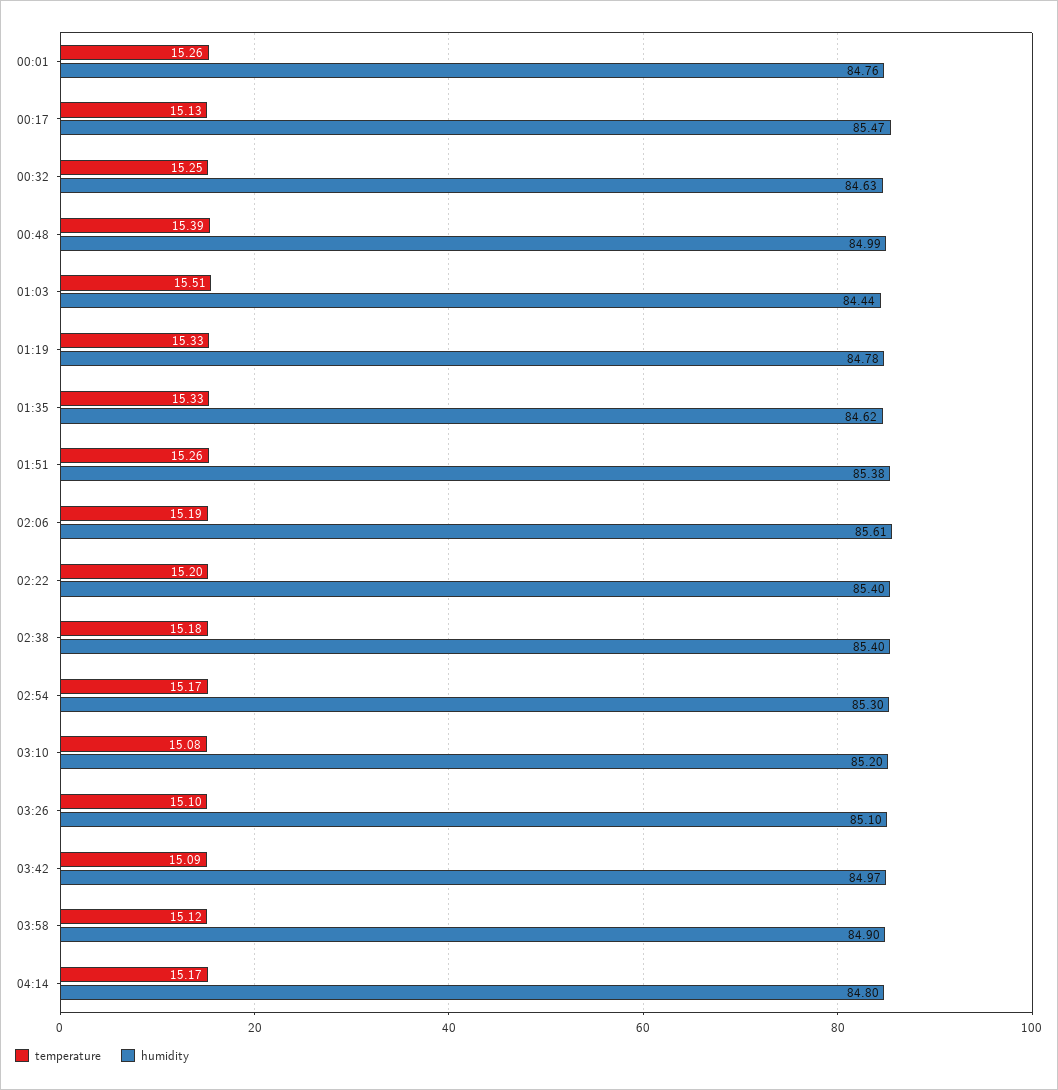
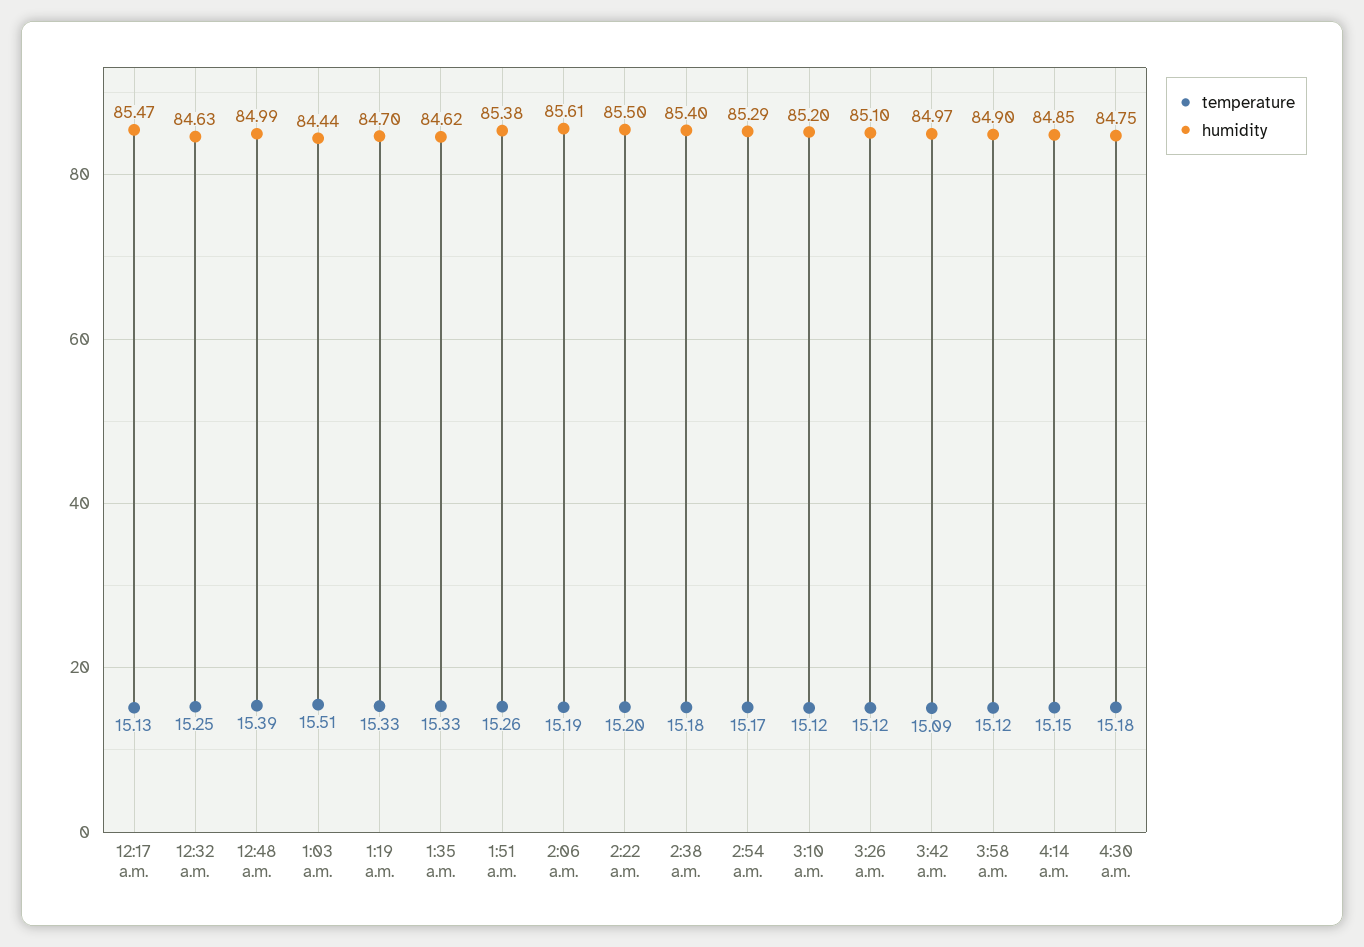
temperature, 00:01: 15.26 -> none
humidity, 00:01: 84.76 -> none
humidity, 01:19: 84.78 -> 84.7
humidity, 02:22: 85.4 -> 85.5
humidity, 02:54: 85.3 -> 85.29
temperature, 03:10: 15.08 -> 15.12
temperature, 03:26: 15.1 -> 15.12
temperature, 04:14: 15.17 -> 15.15
humidity, 04:14: 84.8 -> 84.85
temperature, 4:30 a.m.: none -> 15.18
humidity, 4:30 a.m.: none -> 84.75

